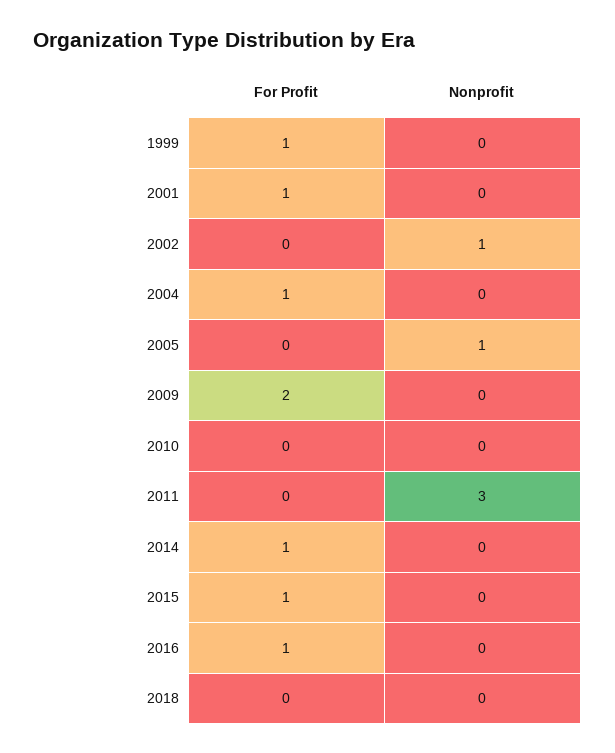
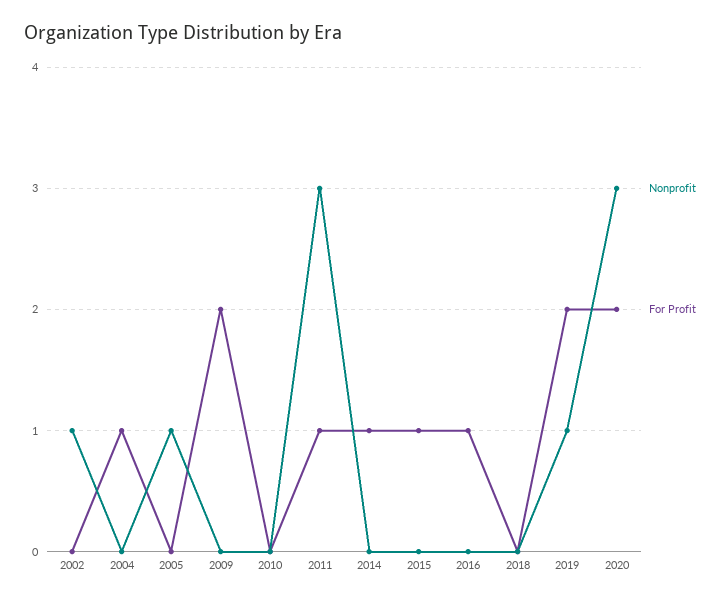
For Profit, 1999: 1 -> none
Nonprofit, 1999: 0 -> none
For Profit, 2001: 1 -> none
Nonprofit, 2001: 0 -> none
For Profit, 2011: 0 -> 1
Nonprofit, 2019: none -> 1
For Profit, 2019: none -> 2
Nonprofit, 2020: none -> 3
For Profit, 2020: none -> 2

